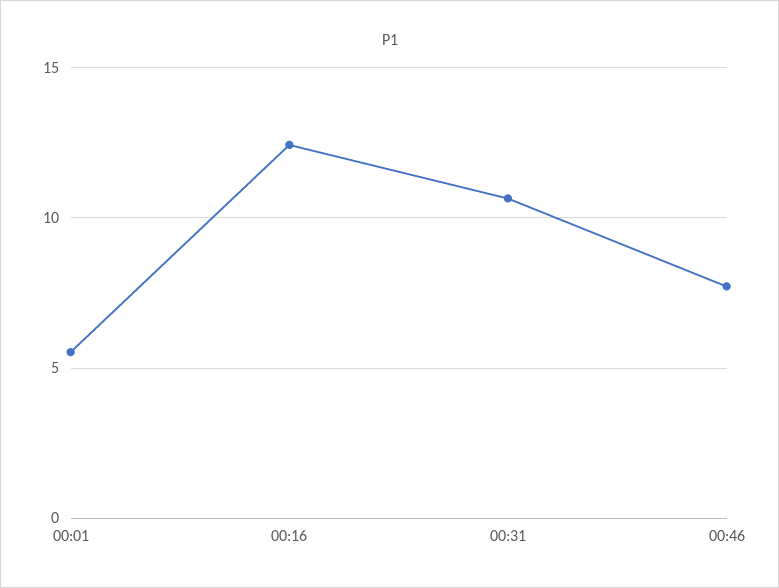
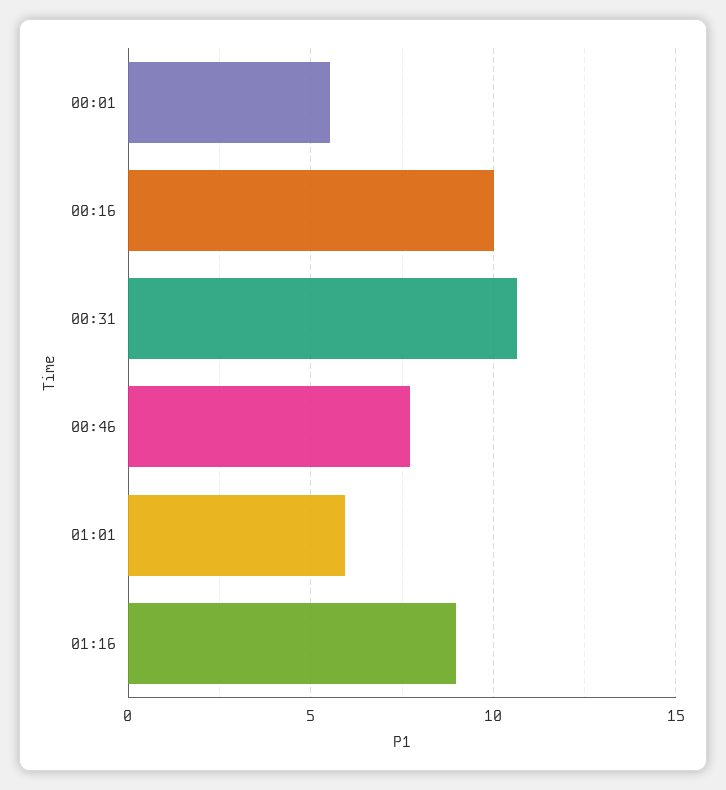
00:16: 12.5 -> 10
01:01: none -> 6
01:16: none -> 9

